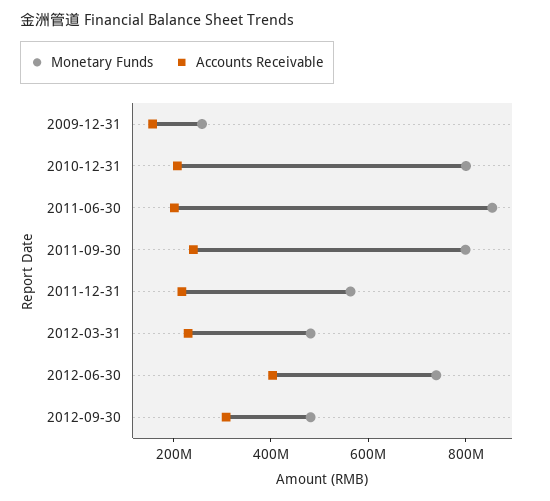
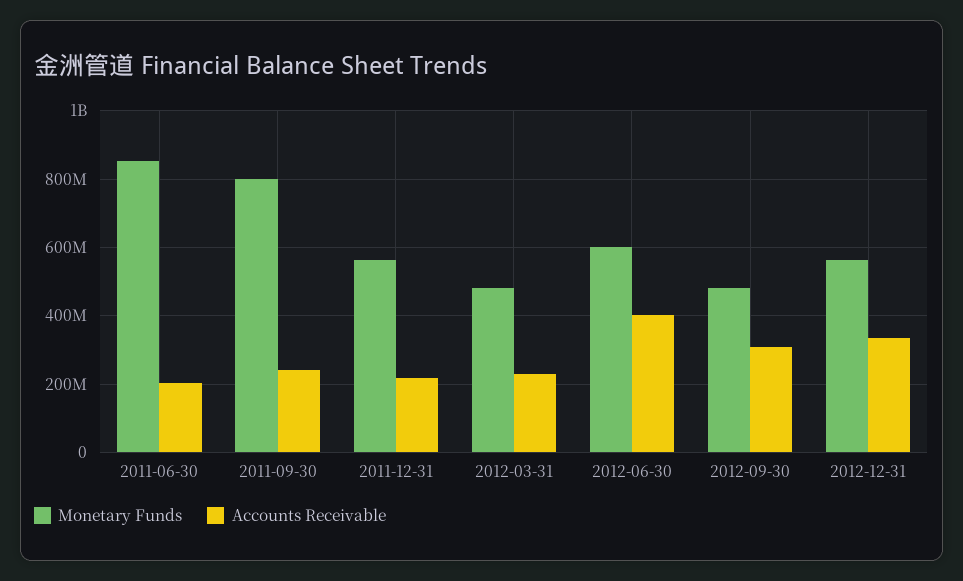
Monetary Funds, 2009-12-31: 250000000 -> none
Accounts Receivable, 2009-12-31: 150000000 -> none
Monetary Funds, 2010-12-31: 800000000 -> none
Accounts Receivable, 2010-12-31: 200000000 -> none
Monetary Funds, 2012-06-30: 750000000 -> 600000000
Monetary Funds, 2012-12-31: none -> 560000000
Accounts Receivable, 2012-12-31: none -> 340000000

